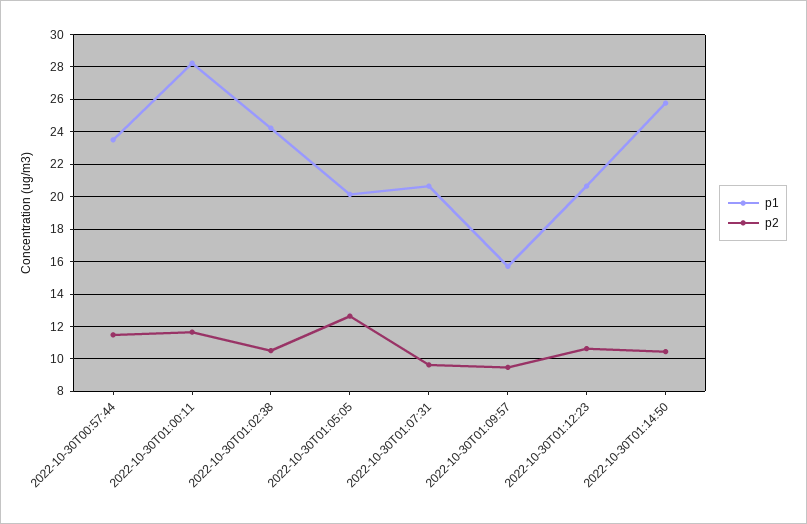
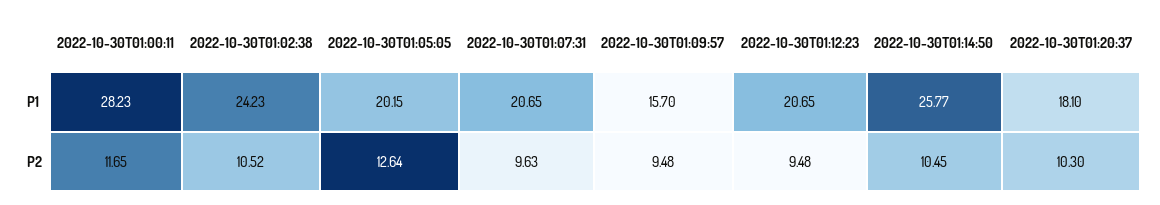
p1, 2022-10-30T00:57:44: 23.5 -> none
p2, 2022-10-30T00:57:44: 11.5 -> none
p2, 2022-10-30T01:12:23: 10.5 -> 9.48
p1, 2022-10-30T01:20:37: none -> 18.1
p2, 2022-10-30T01:20:37: none -> 10.3

